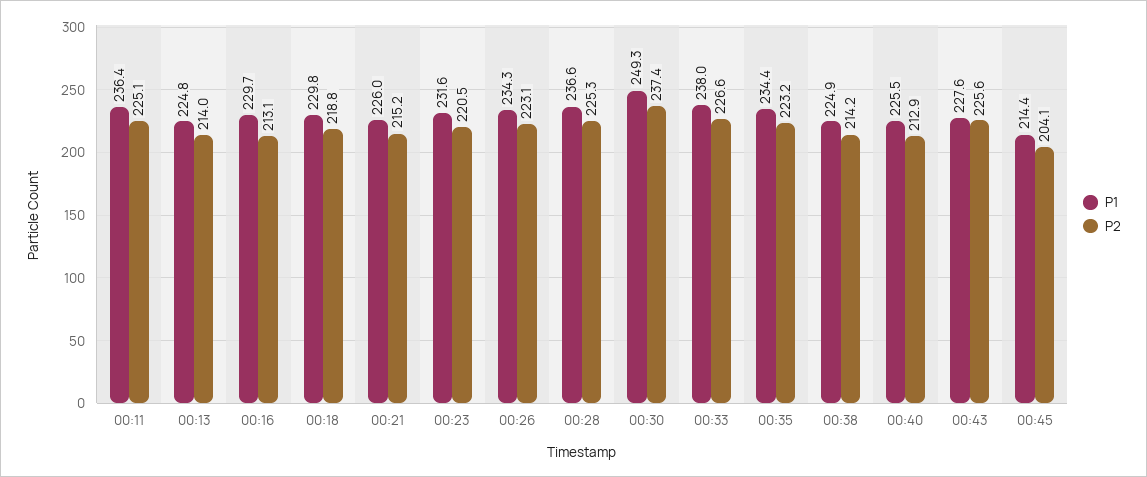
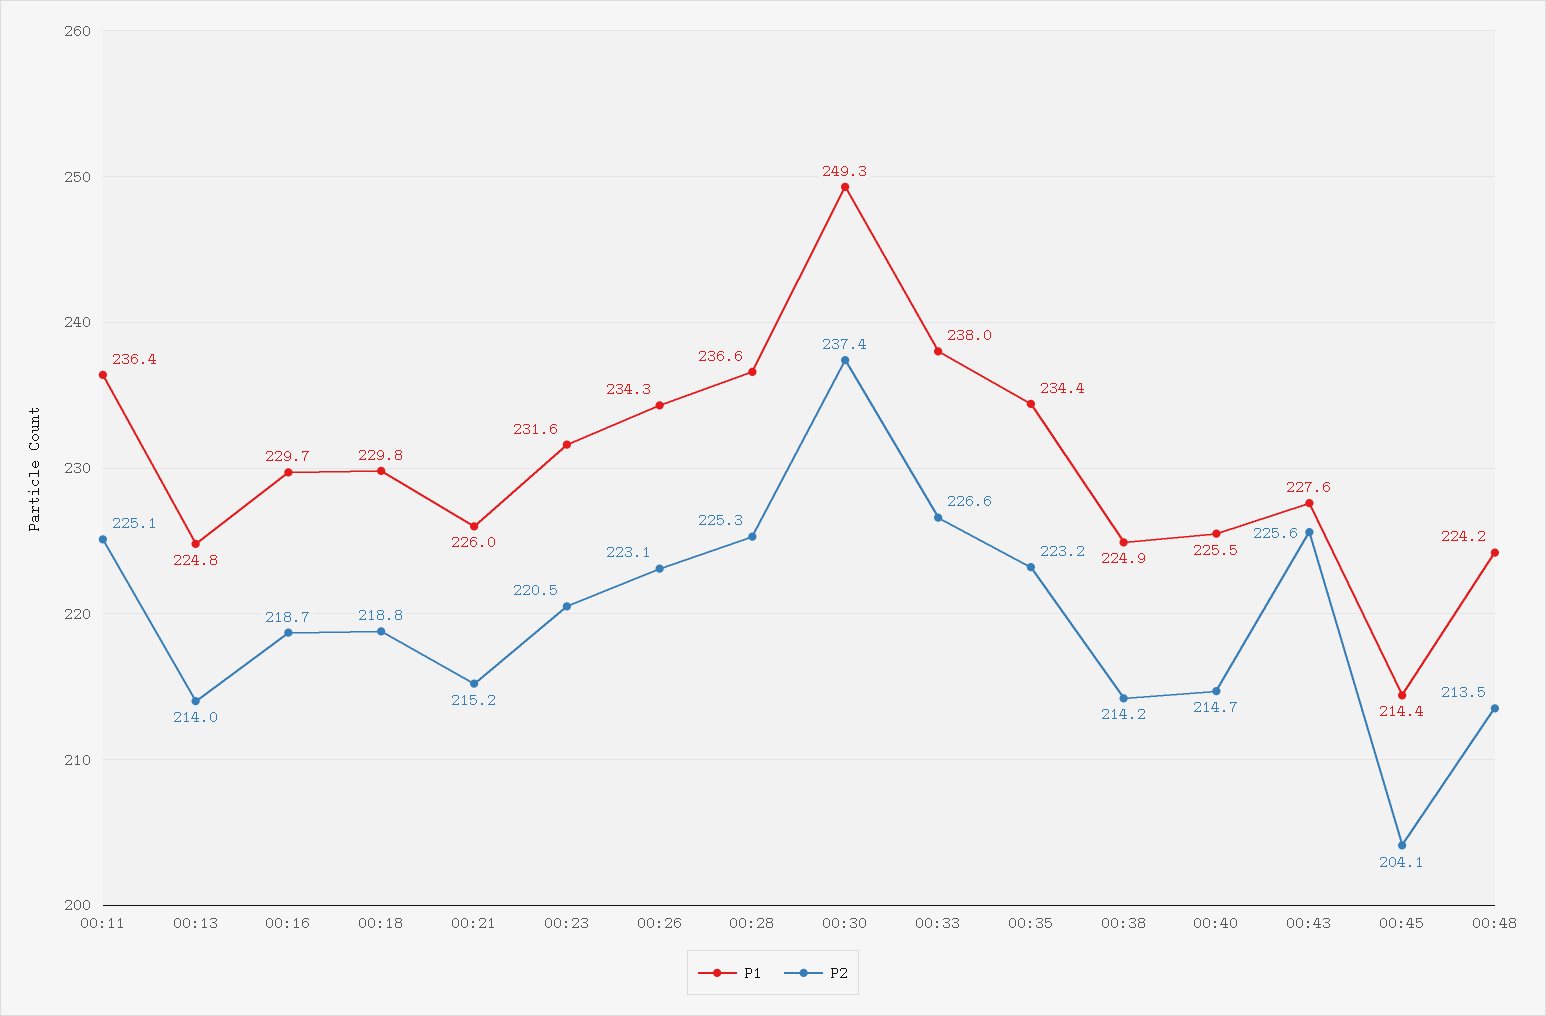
P2, 00:16: 213.1 -> 218.7
P2, 00:40: 212.9 -> 214.7
P1, 00:48: none -> 224.2
P2, 00:48: none -> 213.5

